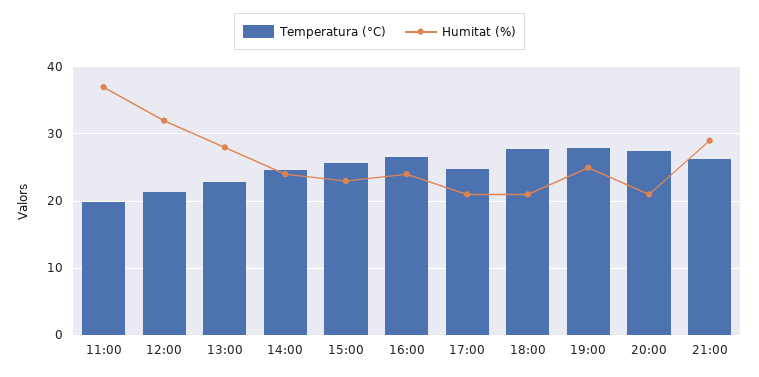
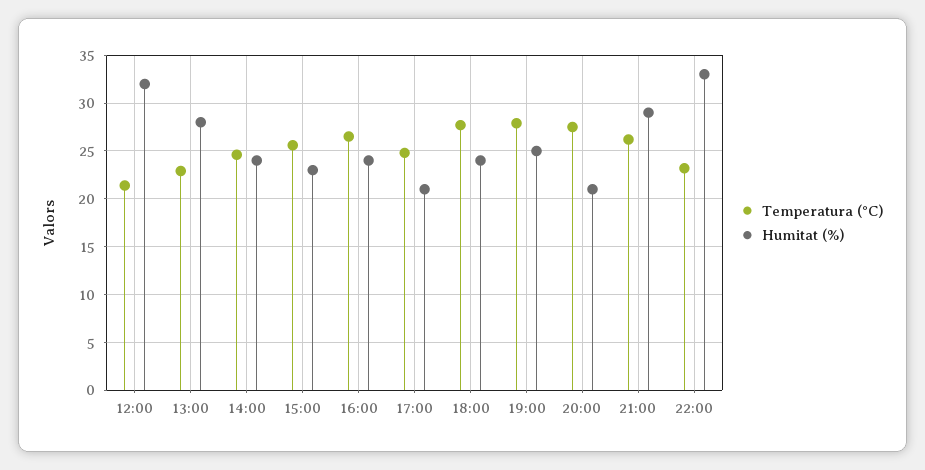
Temperatura (°C), 11:00: 20 -> none
Humitat (%), 11:00: 37 -> none
Humitat (%), 18:00: 21 -> 24
Temperatura (°C), 22:00: none -> 23
Humitat (%), 22:00: none -> 33

